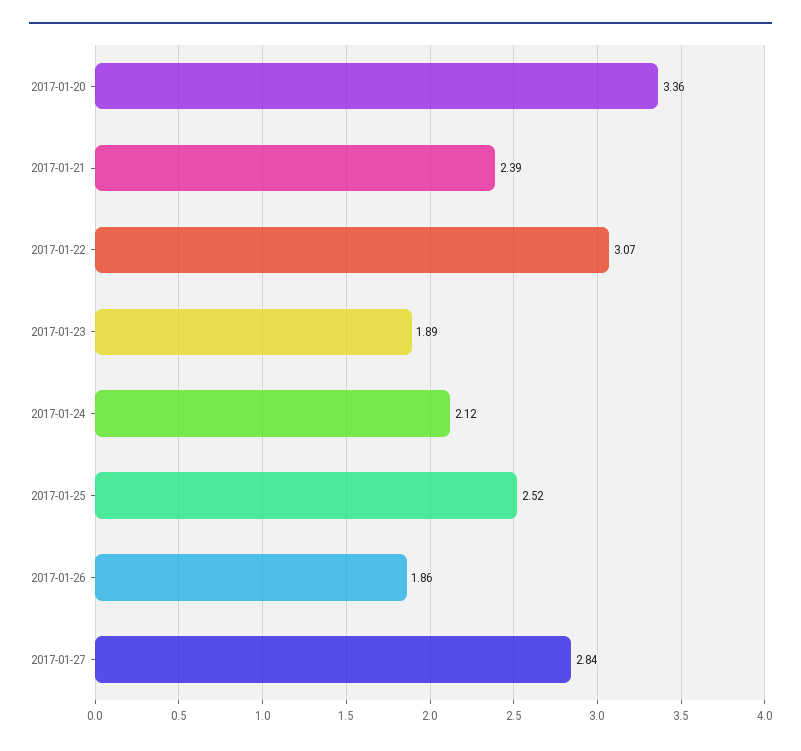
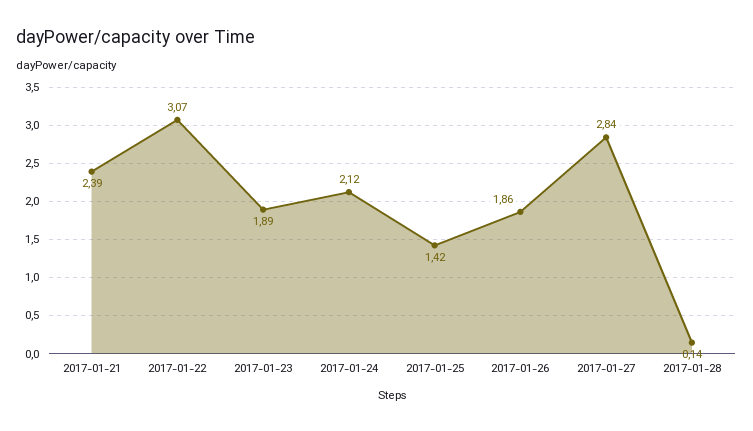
2017-01-20: 3.36 -> none
2017-01-25: 2.52 -> 1.42
2017-01-28: none -> 0.14

